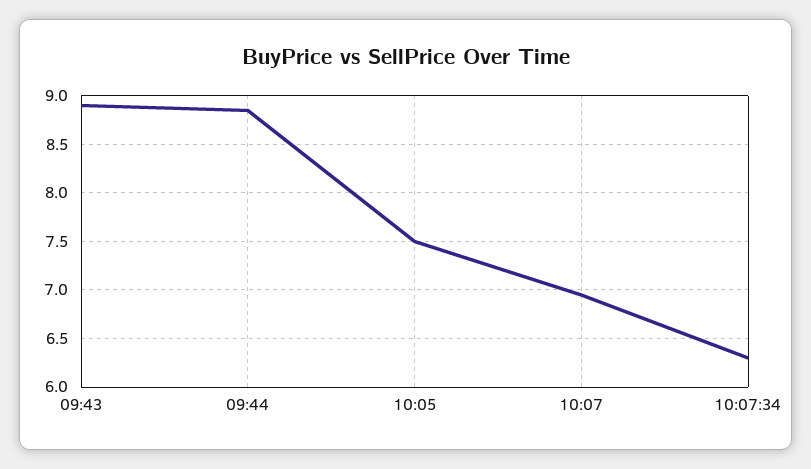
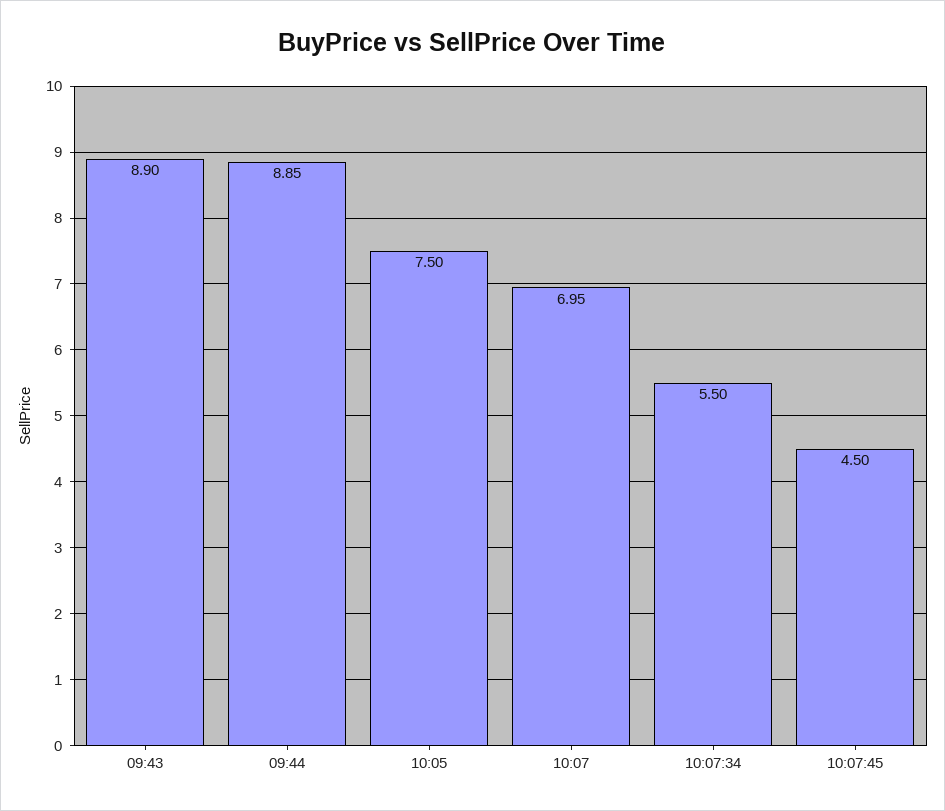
10:07:34: 6.3 -> 5.5
10:07:45: none -> 4.5

